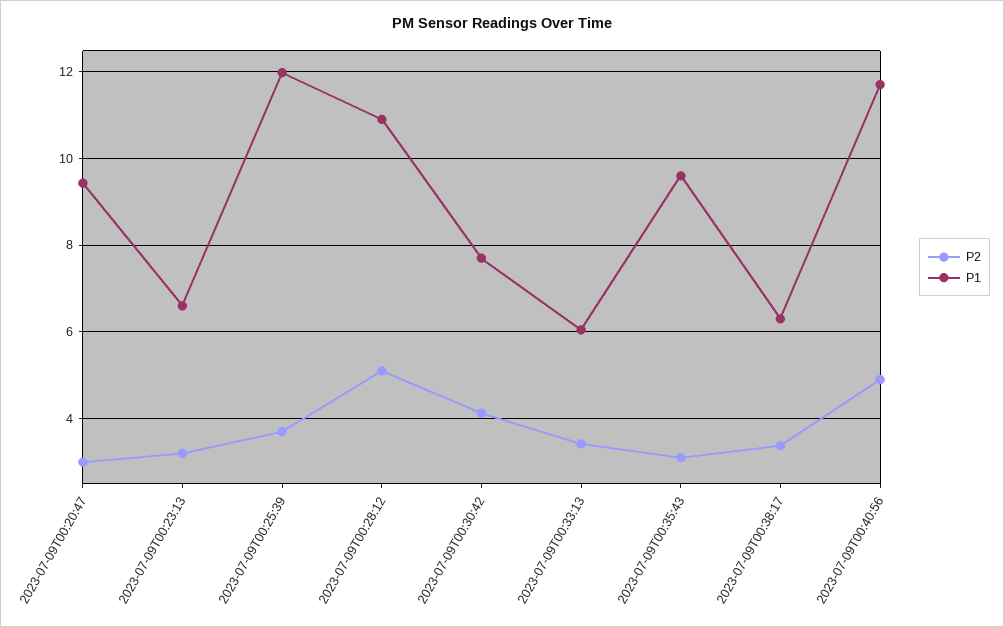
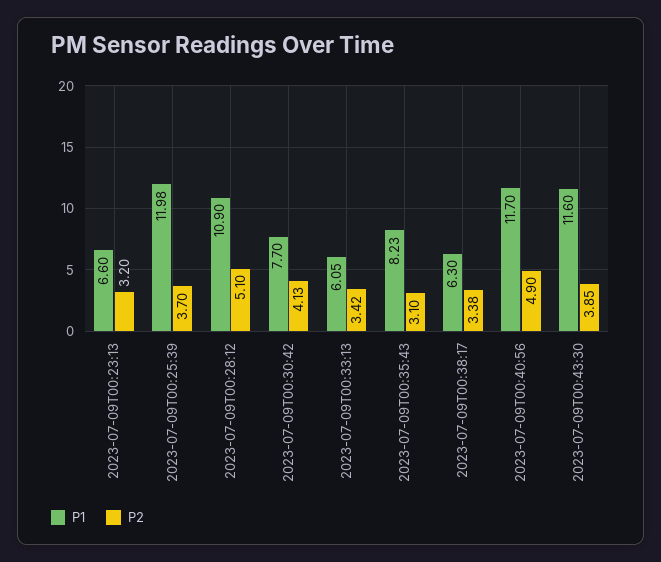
P2, 2023-07-09T00:20:47: 3 -> none
P1, 2023-07-09T00:20:47: 9.4 -> none
P1, 2023-07-09T00:35:43: 9.6 -> 8.23
P1, 2023-07-09T00:43:30: none -> 11.6
P2, 2023-07-09T00:43:30: none -> 3.85

